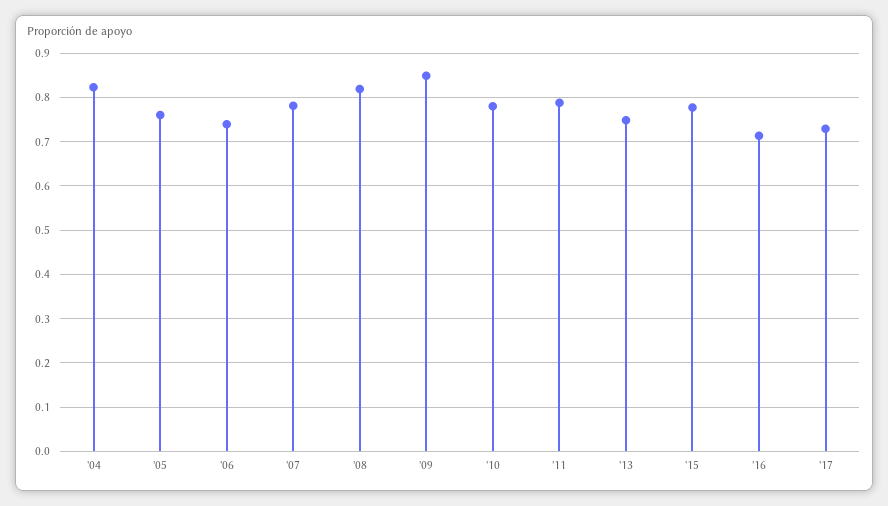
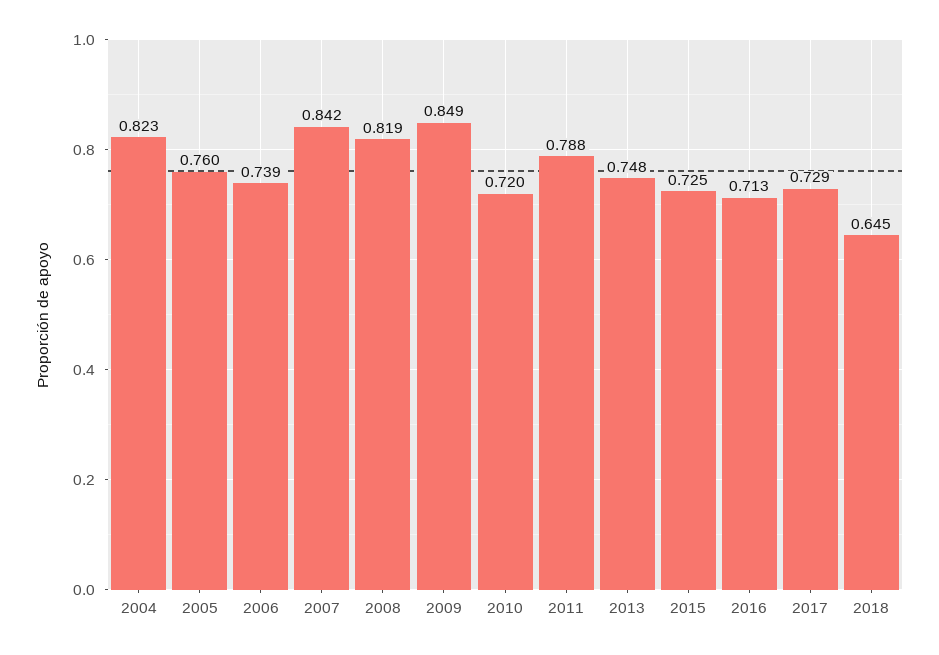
'07: 0.78 -> 0.842
'10: 0.78 -> 0.72
'15: 0.78 -> 0.725
2018: none -> 0.645

